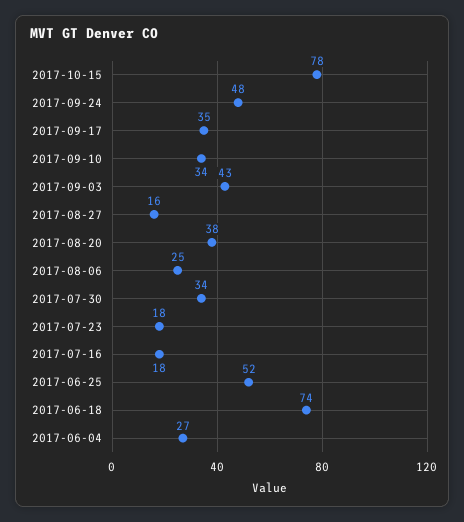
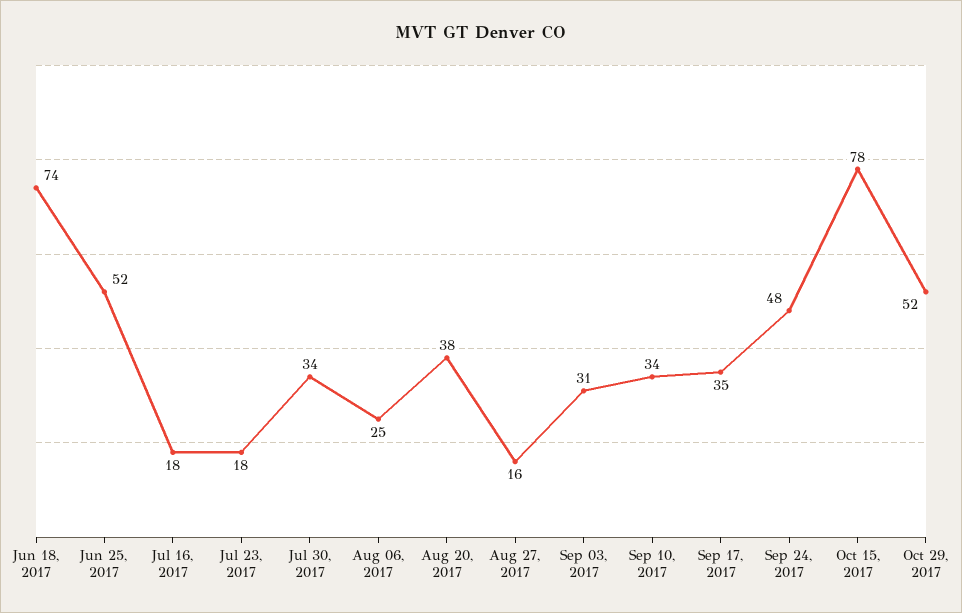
2017-09-03: 43 -> 31
2017-06-04: 27 -> none
Oct 29, 2017: none -> 52

